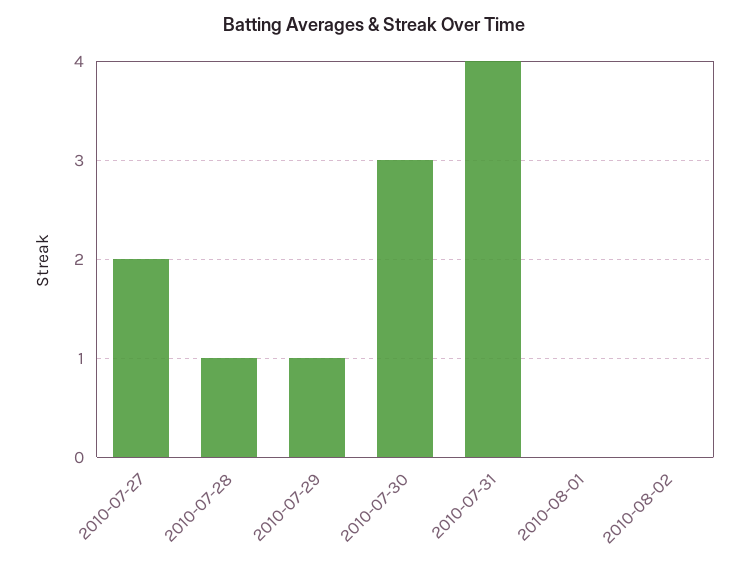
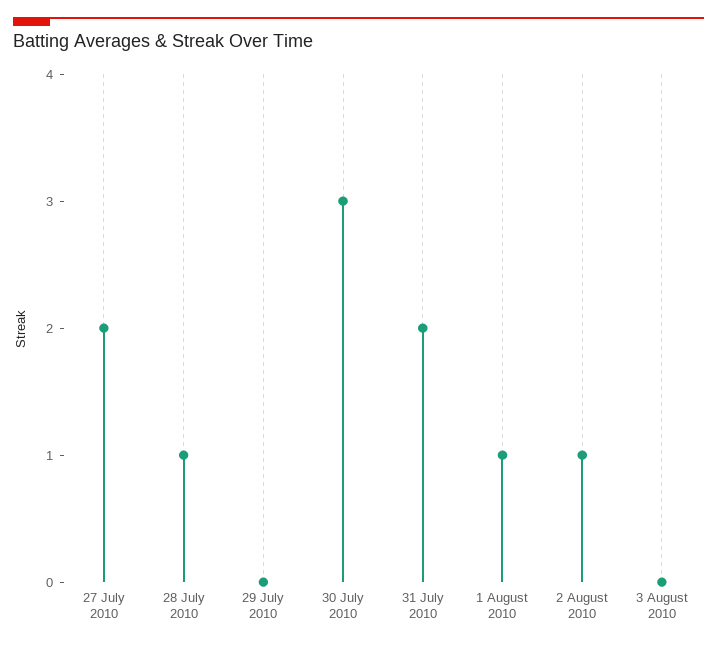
2010-07-29: 1 -> 0
2010-07-31: 4 -> 2
2010-08-01: 0 -> 1
2010-08-02: 0 -> 1
3 August 2010: none -> 0

